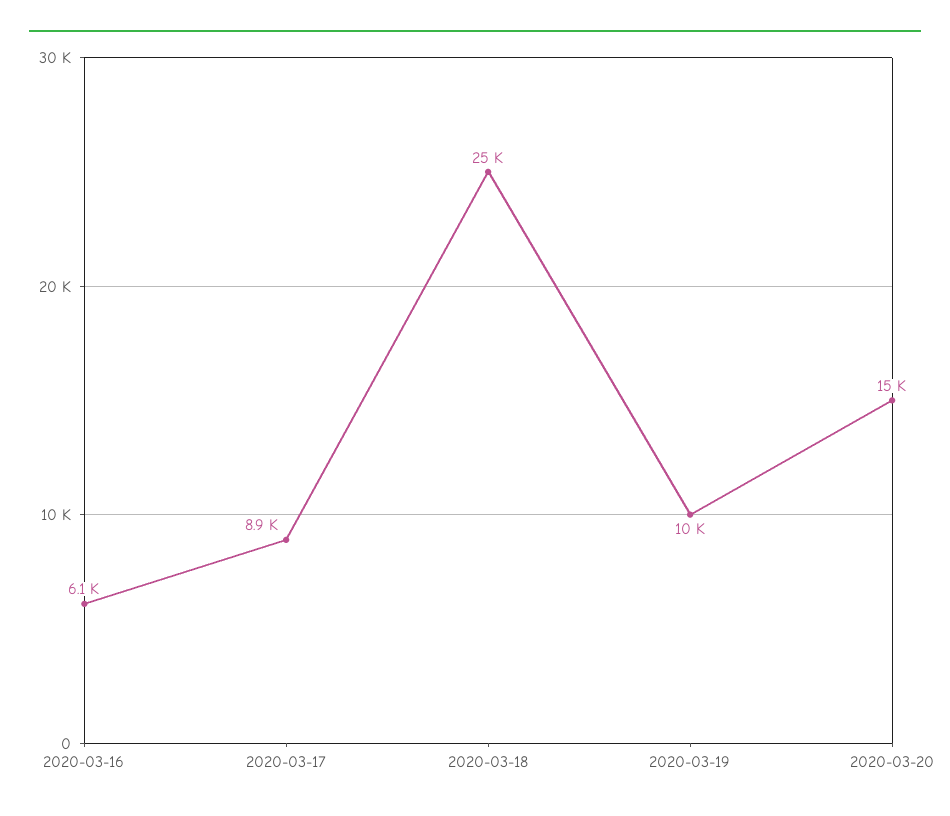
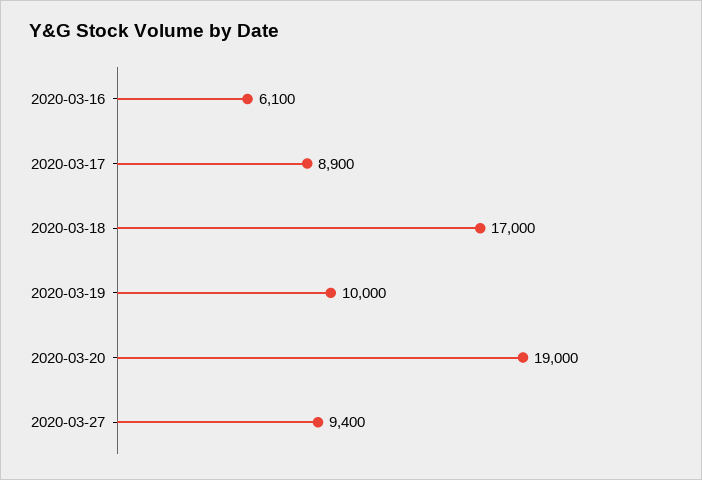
2020-03-18: 25000 -> 17000
2020-03-20: 15000 -> 19000
2020-03-27: none -> 9400

